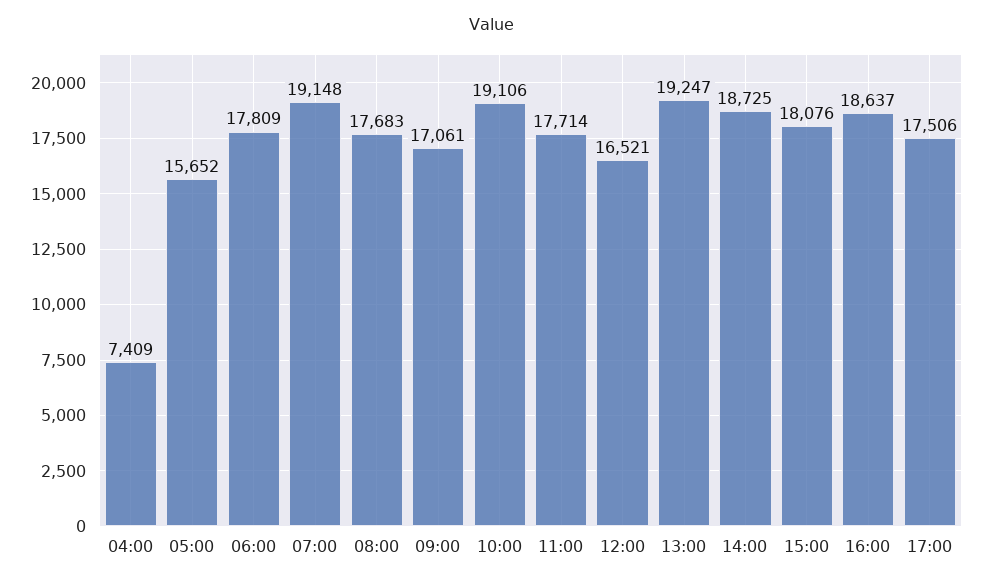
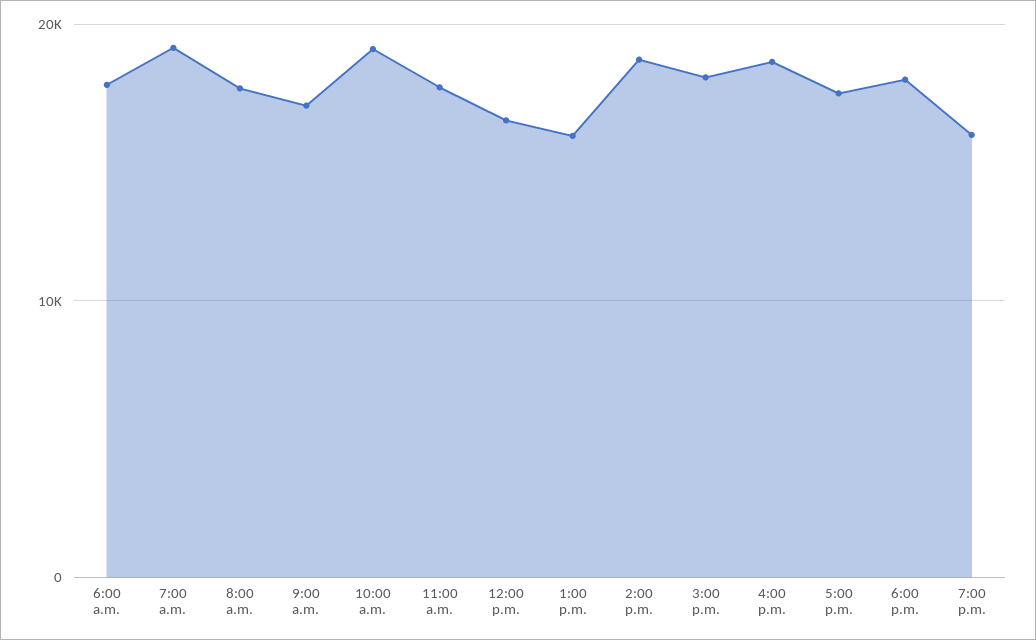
04:00: 7409 -> none
05:00: 15652 -> none
13:00: 19247 -> 16000
6:00 p.m.: none -> 18000
7:00 p.m.: none -> 16000

